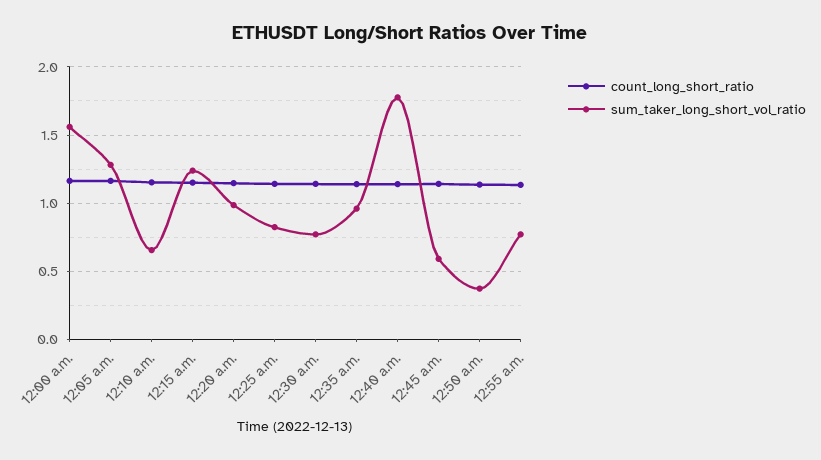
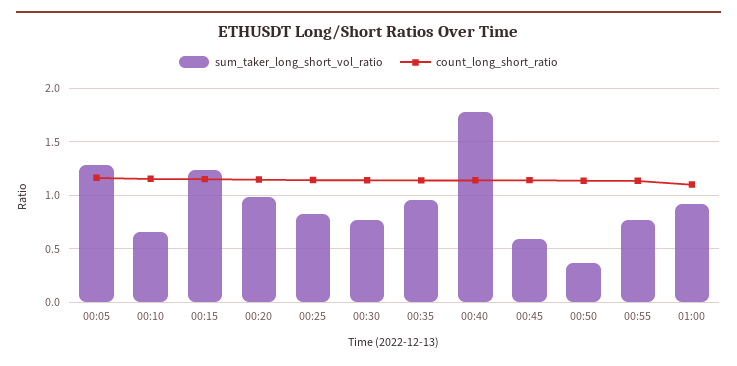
count_long_short_ratio, 12:00 a.m.: 1.15 -> none
sum_taker_long_short_vol_ratio, 12:00 a.m.: 1.55 -> none
sum_taker_long_short_vol_ratio, 01:00: none -> 0.9
count_long_short_ratio, 01:00: none -> 1.1

